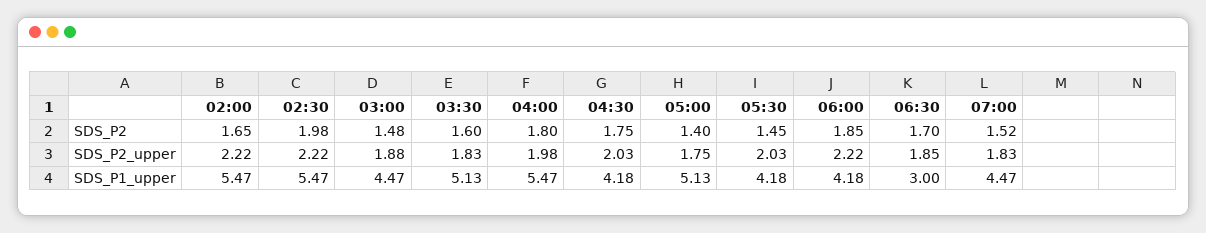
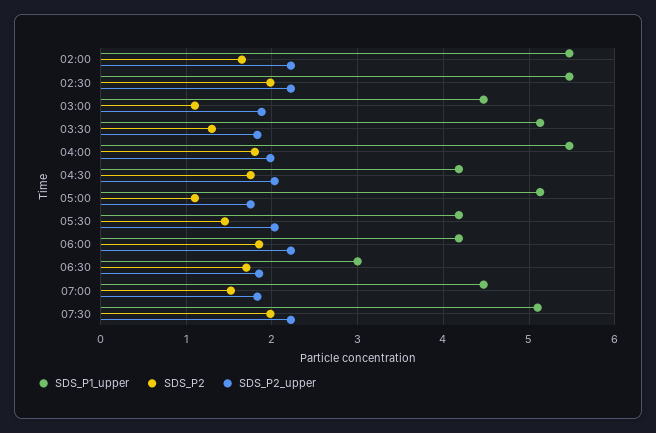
SDS_P2, 03:00: 1.48 -> 1.1
SDS_P2, 03:30: 1.6 -> 1.3
SDS_P2, 05:00: 1.4 -> 1.1
SDS_P1_upper, 07:30: none -> 5.1
SDS_P2, 07:30: none -> 2
SDS_P2_upper, 07:30: none -> 2.2

